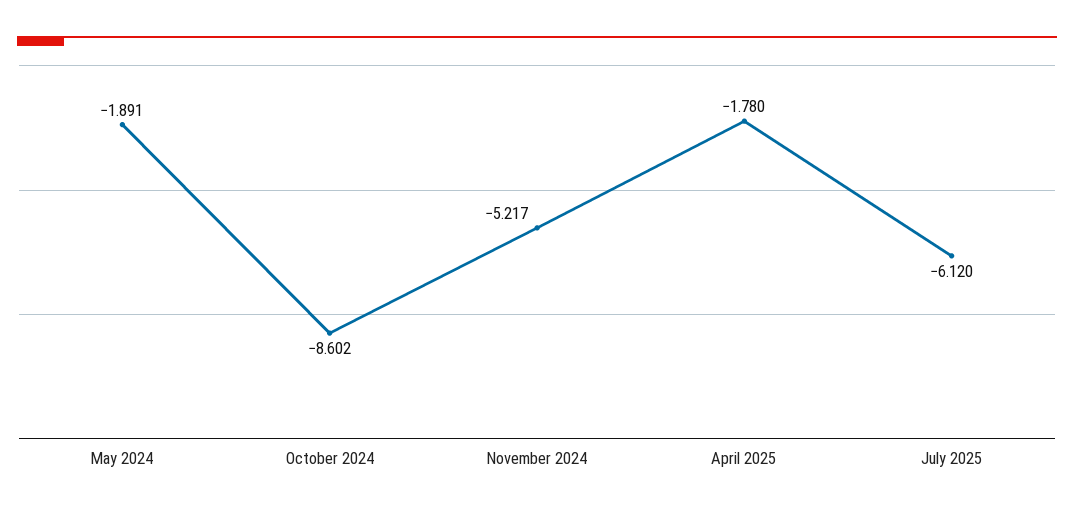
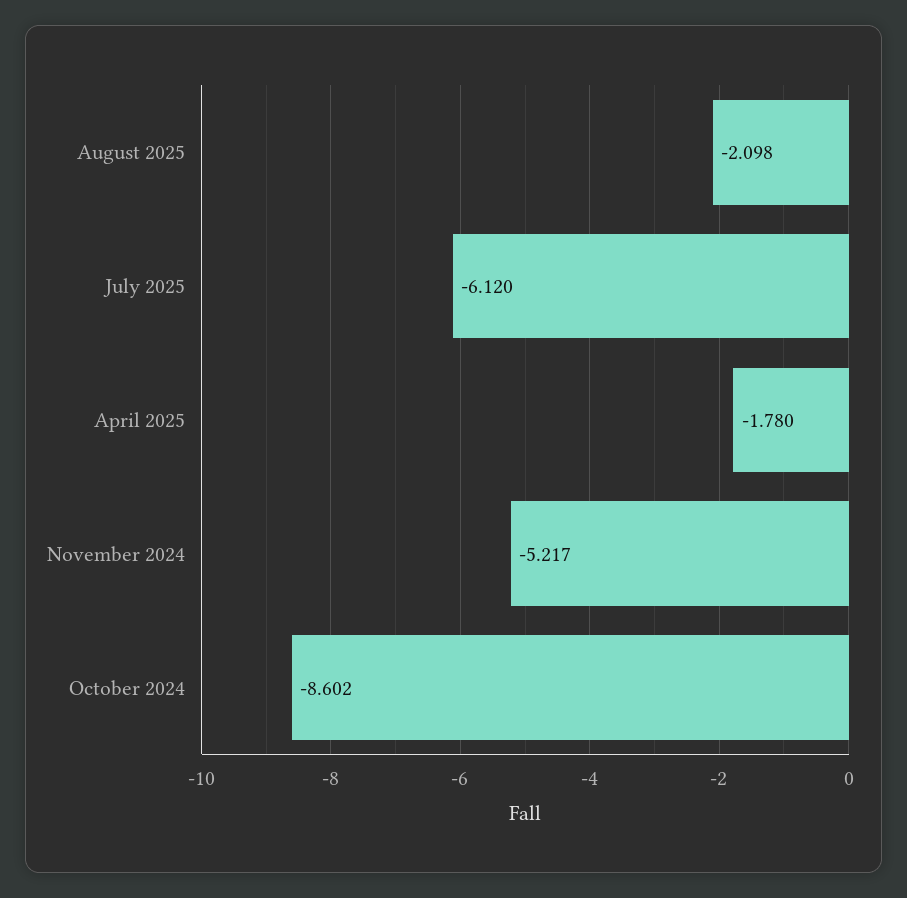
May 2024: -1.891 -> none
August 2025: none -> -2.098

